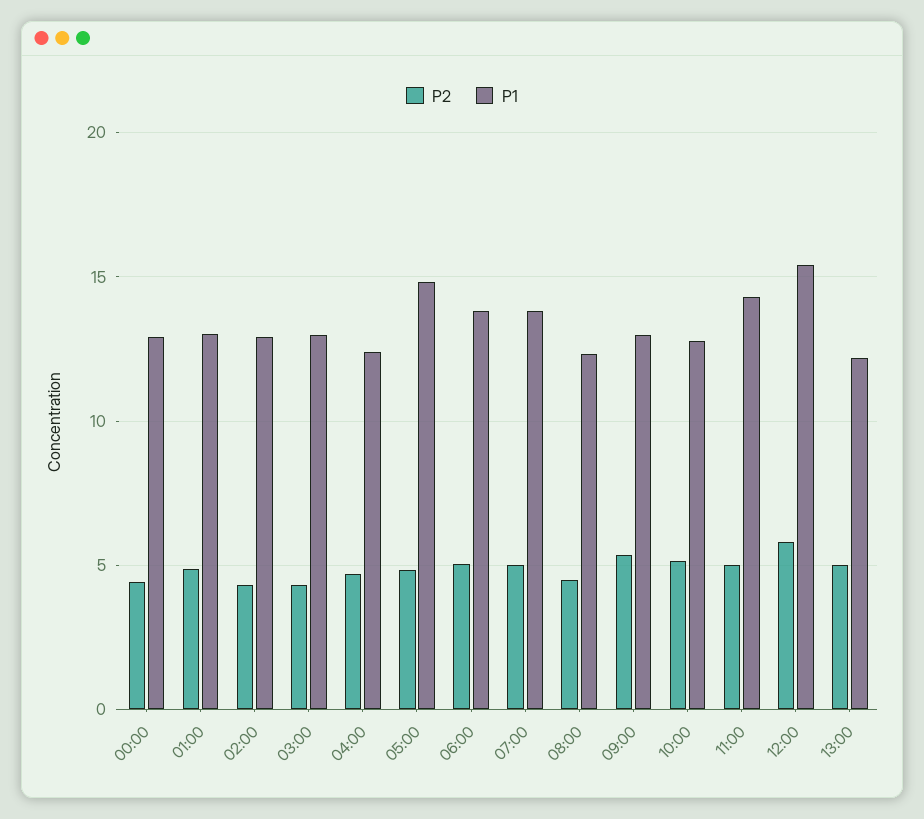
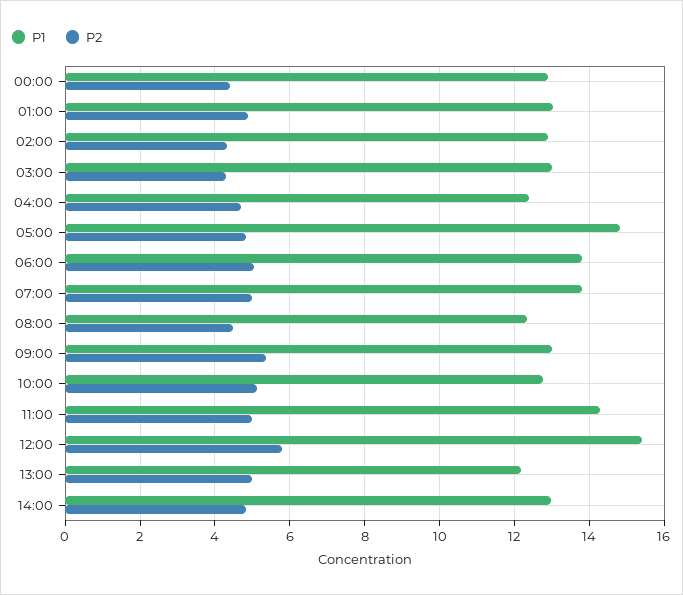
P1, 14:00: none -> 13
P2, 14:00: none -> 4.8

